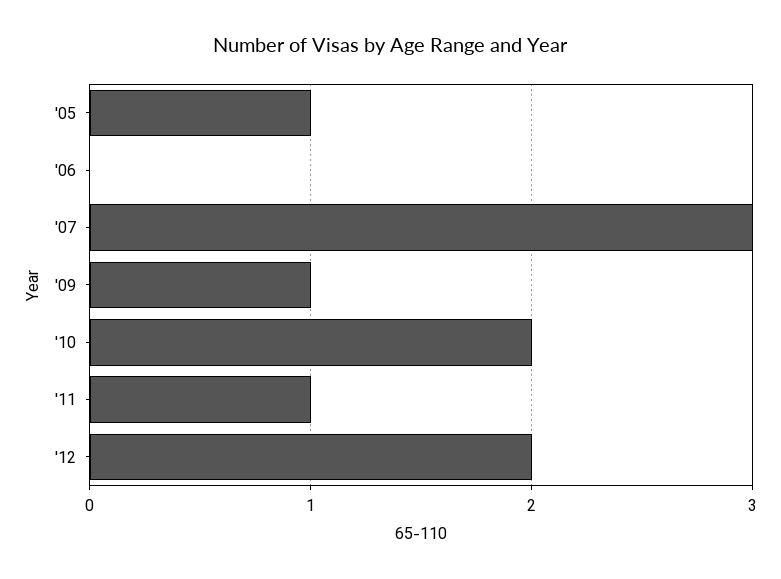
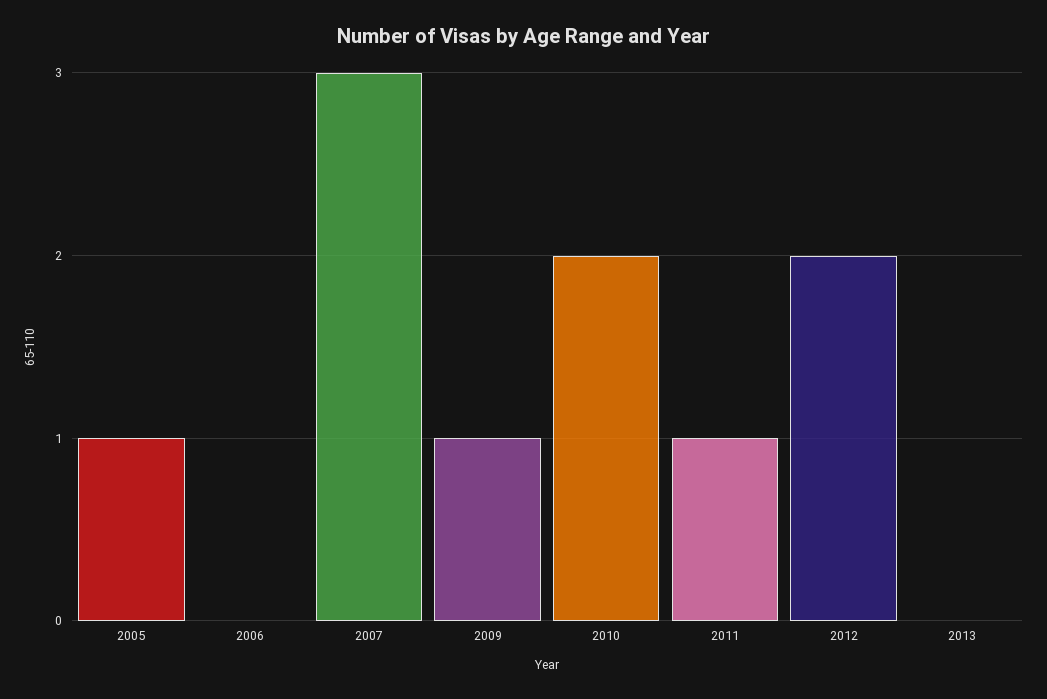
2013: none -> 0

